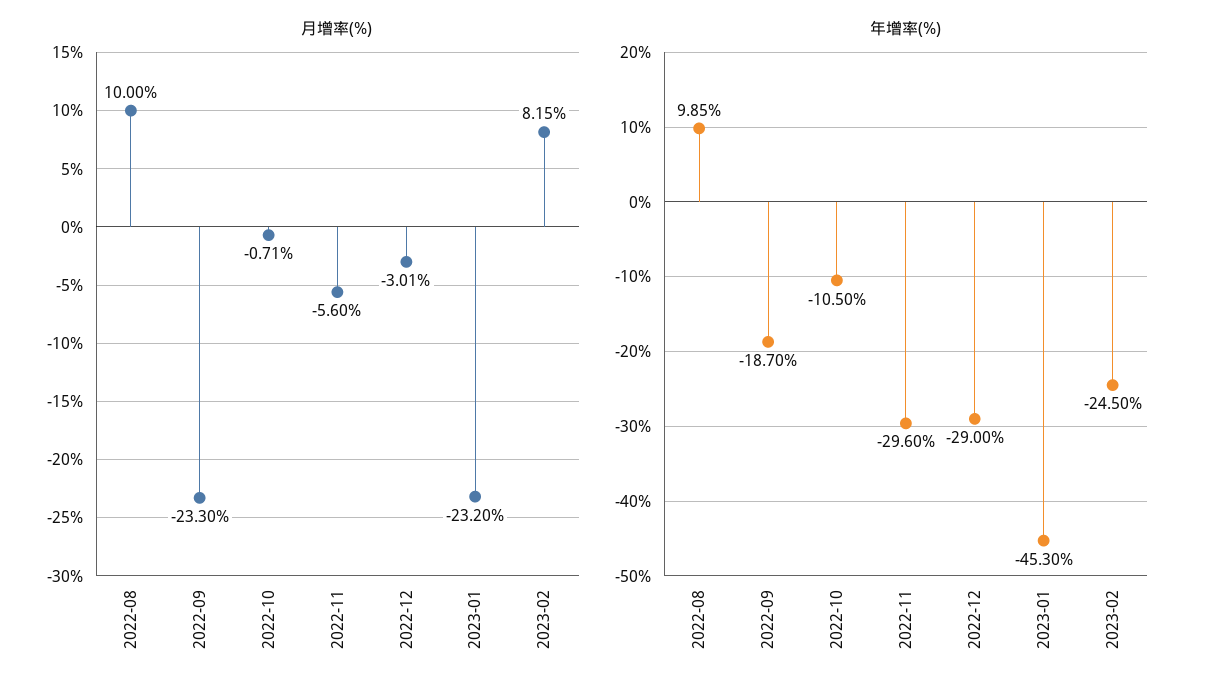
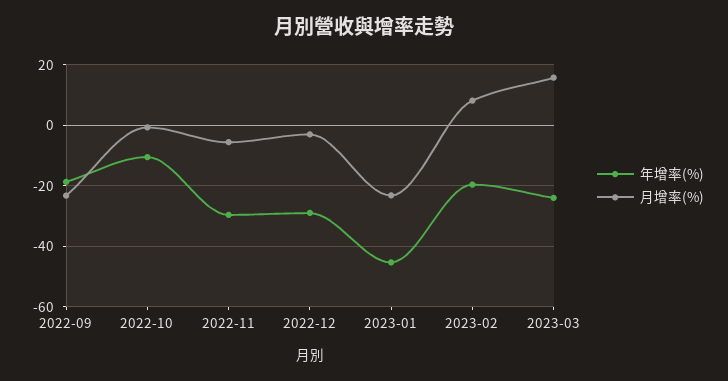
月增率(%), 2022-08: 10 -> none
年增率(%), 2022-08: 9.85 -> none
年增率(%), 2023-02: -24.5 -> -20
年增率(%), 2023-03: none -> -24
月增率(%), 2023-03: none -> 16

